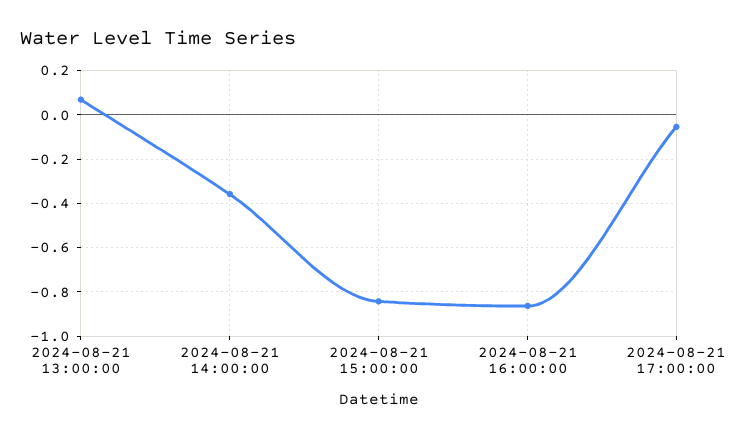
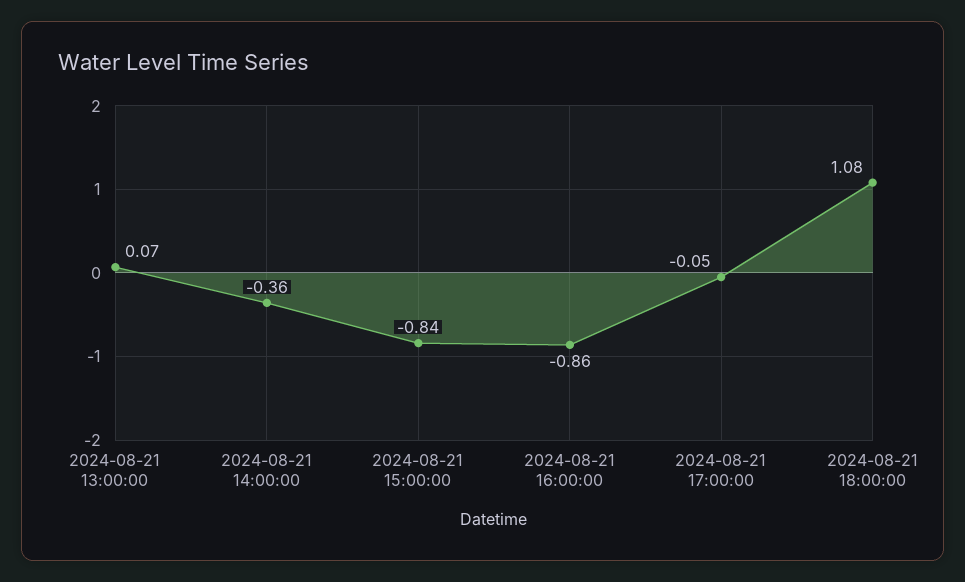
2024-08-21 18:00:00: none -> 1.08

